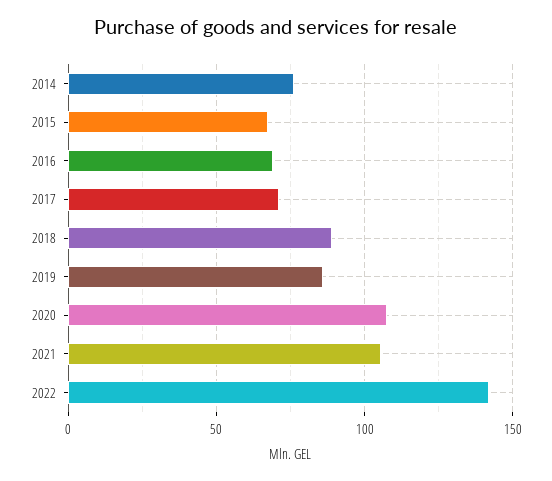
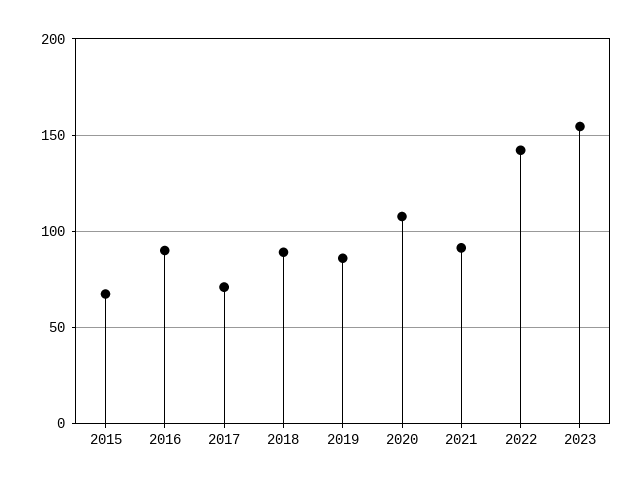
2014: 75 -> none
2016: 70 -> 90
2021: 105 -> 90
2023: none -> 155

